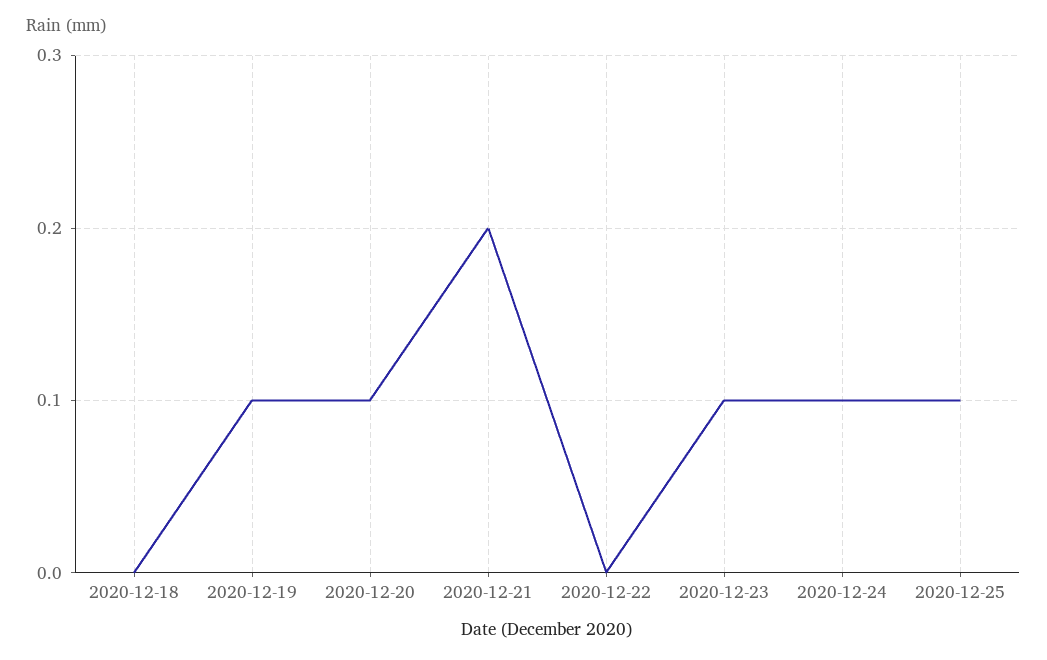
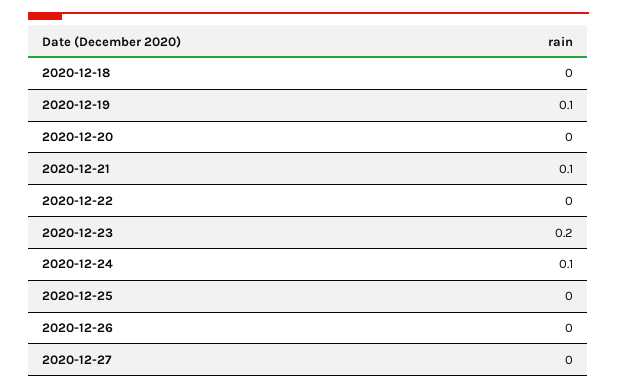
2020-12-20: 0.1 -> 0
2020-12-21: 0.2 -> 0.1
2020-12-23: 0.1 -> 0.2
2020-12-25: 0.1 -> 0
2020-12-26: none -> 0
2020-12-27: none -> 0

